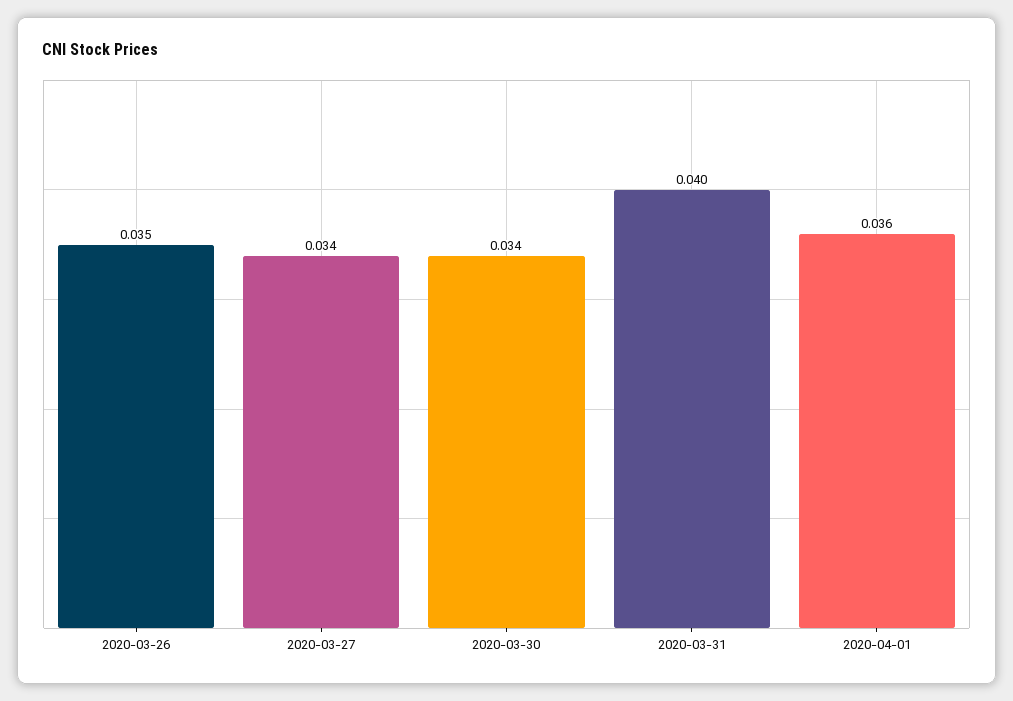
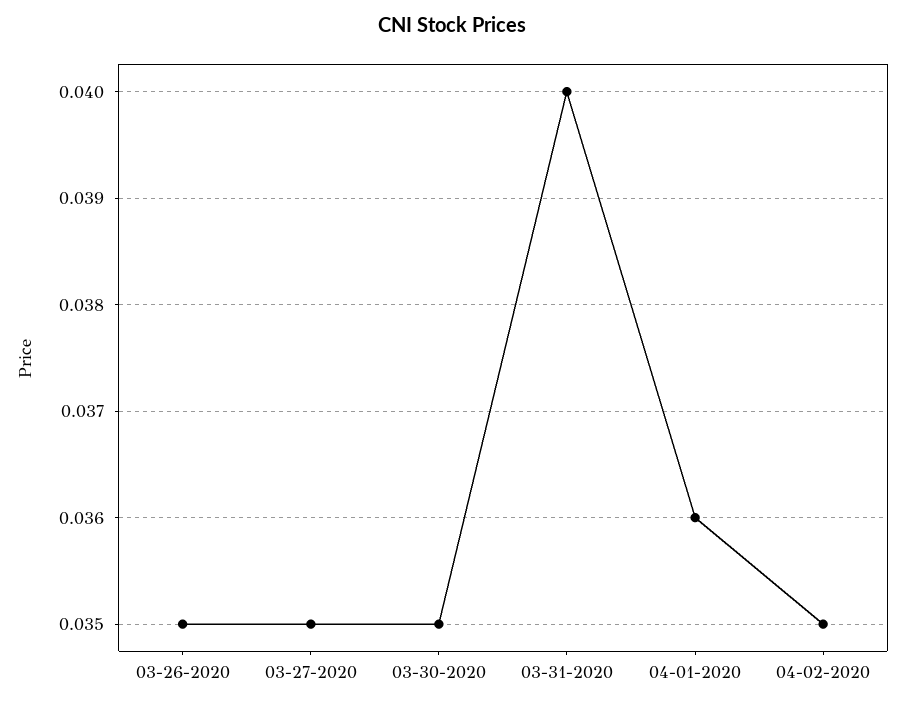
2020-03-27: 0.034 -> 0.035
2020-03-30: 0.034 -> 0.035
04-02-2020: none -> 0.035

